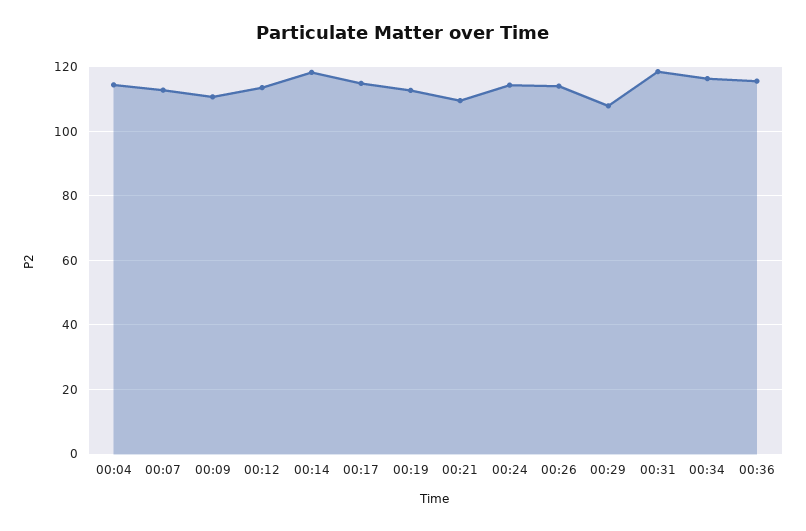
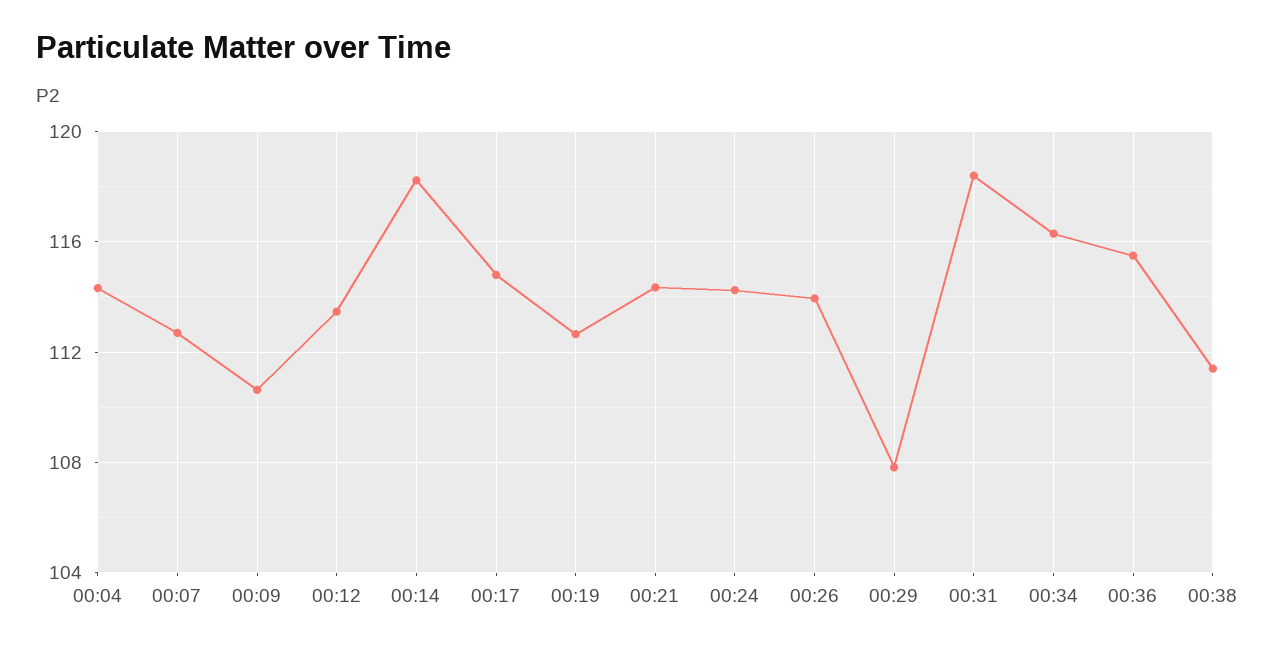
00:21: 110 -> 114.5
00:38: none -> 111.5

